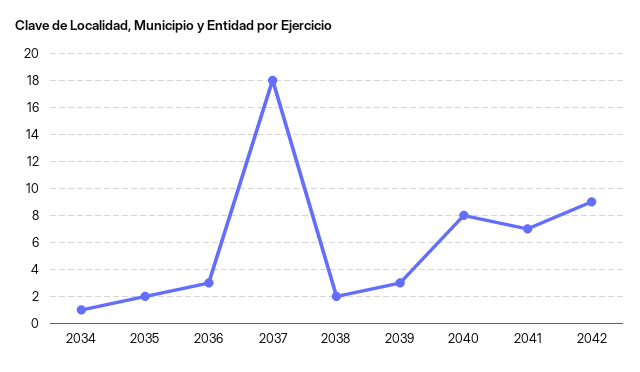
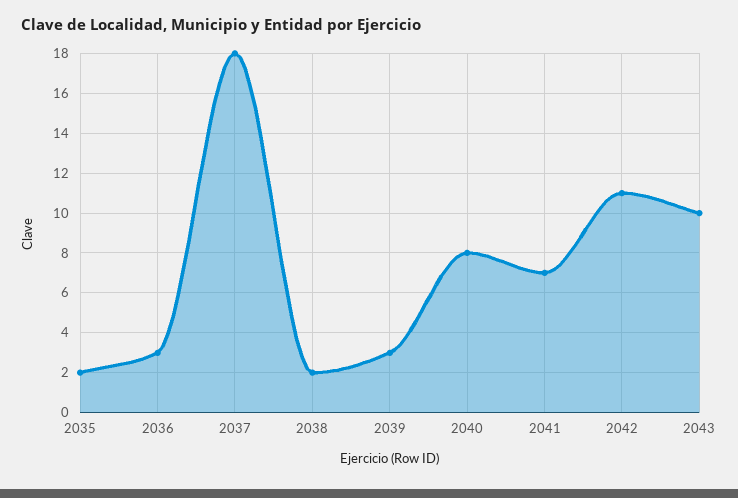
2034: 1 -> none
2042: 9 -> 11
2043: none -> 10

